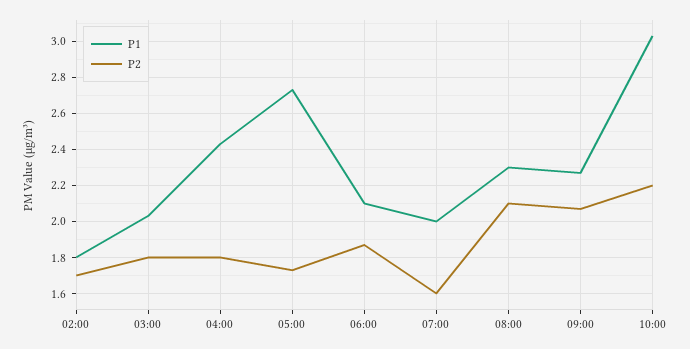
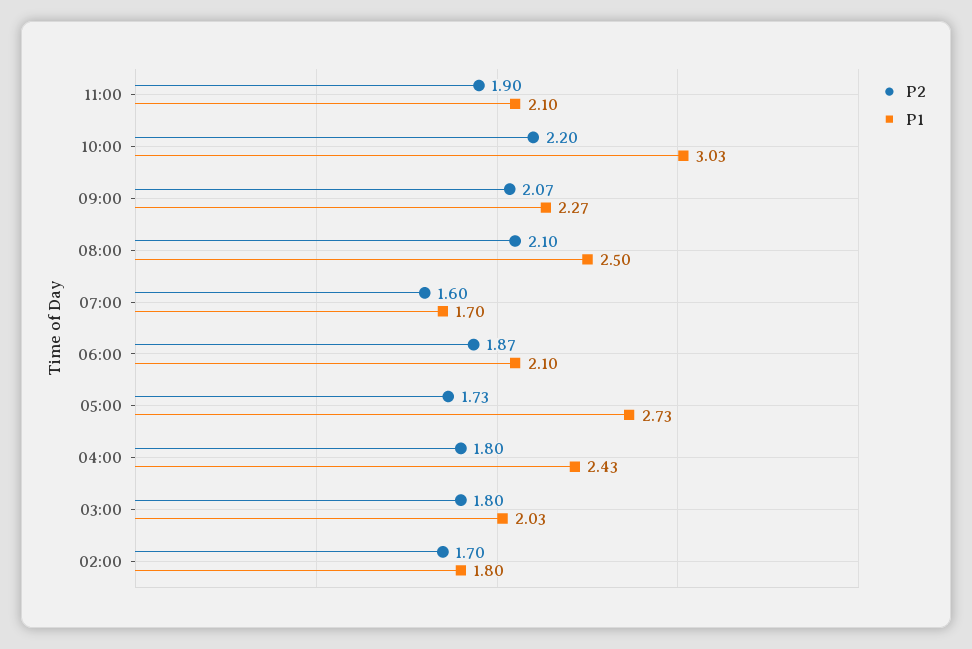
P1, 07:00: 2 -> 1.7
P1, 08:00: 2.3 -> 2.5
P2, 11:00: none -> 1.9
P1, 11:00: none -> 2.1

